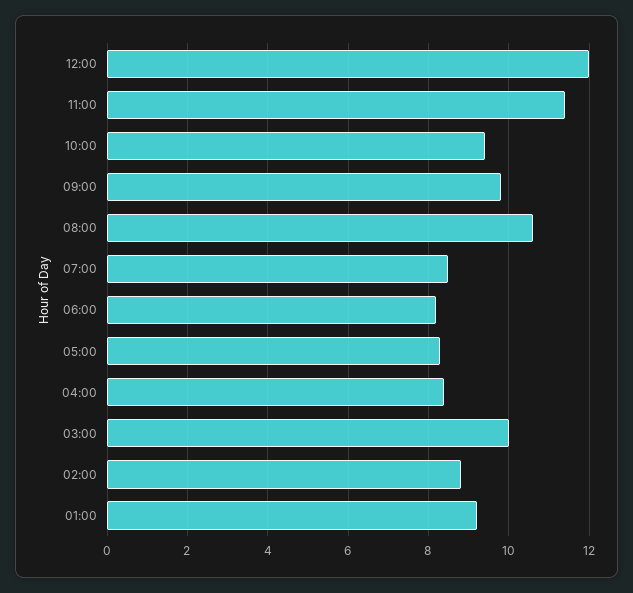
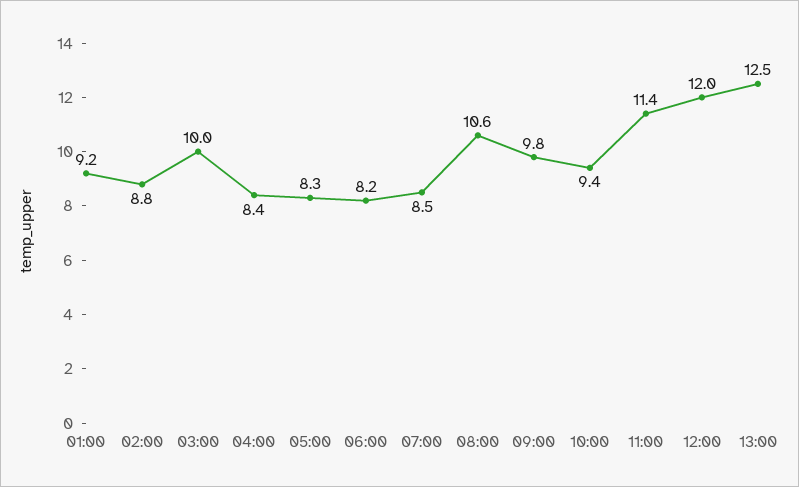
13:00: none -> 12.5

